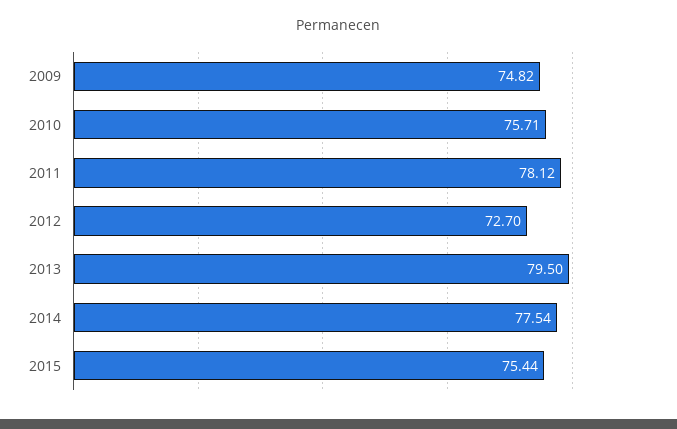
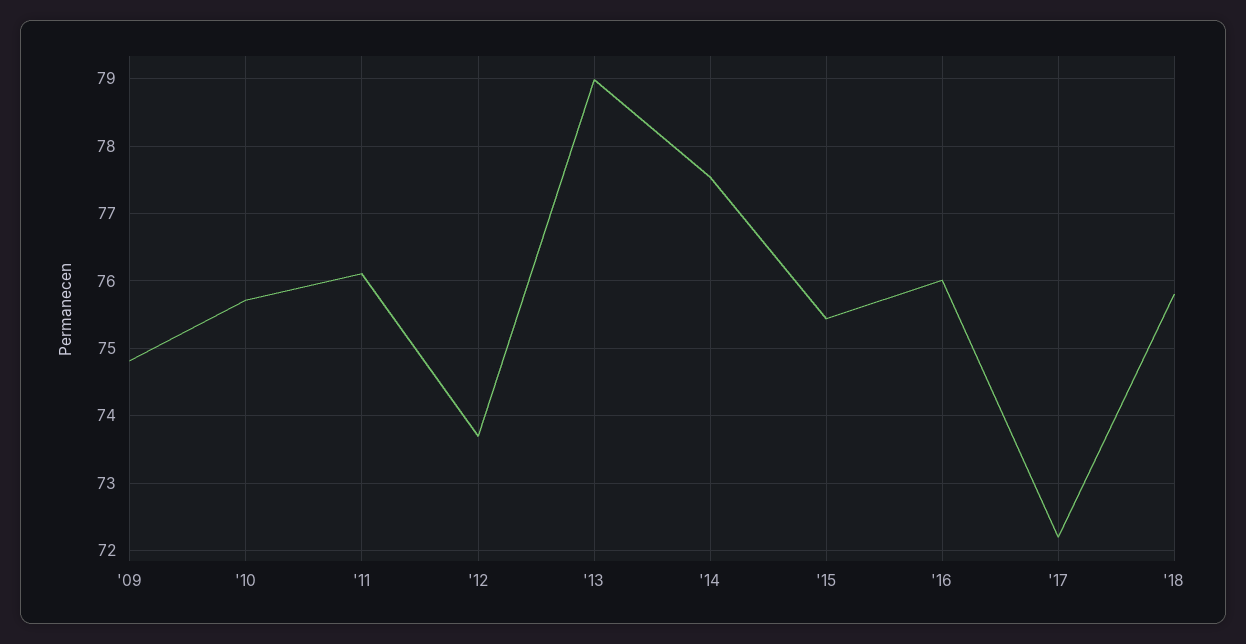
2011: 78.12 -> 76.1
2012: 72.7 -> 73.7
2013: 79.5 -> 79
'16: none -> 76
'17: none -> 72.2
'18: none -> 75.8

